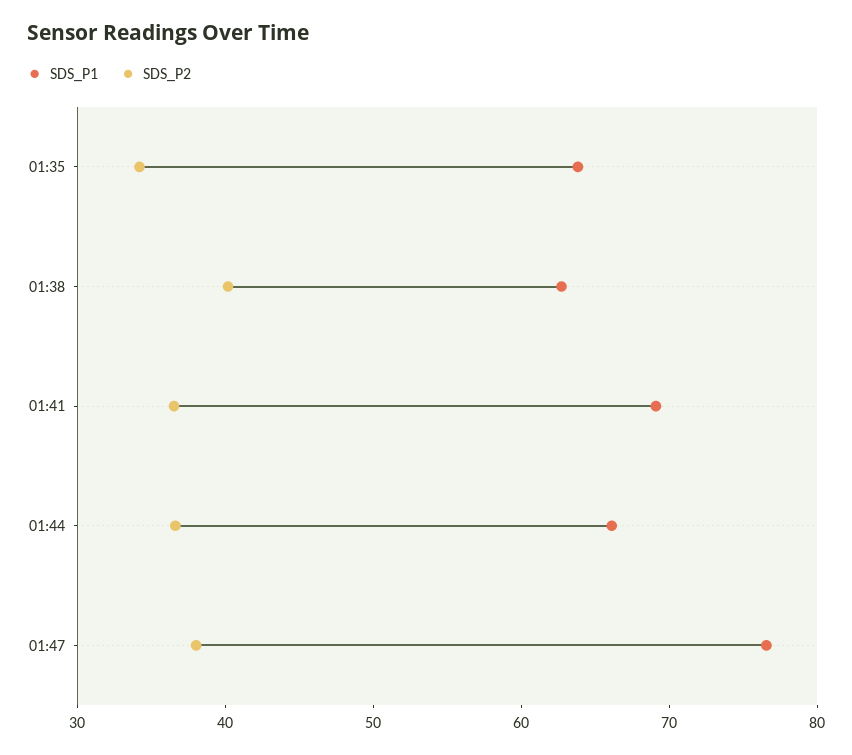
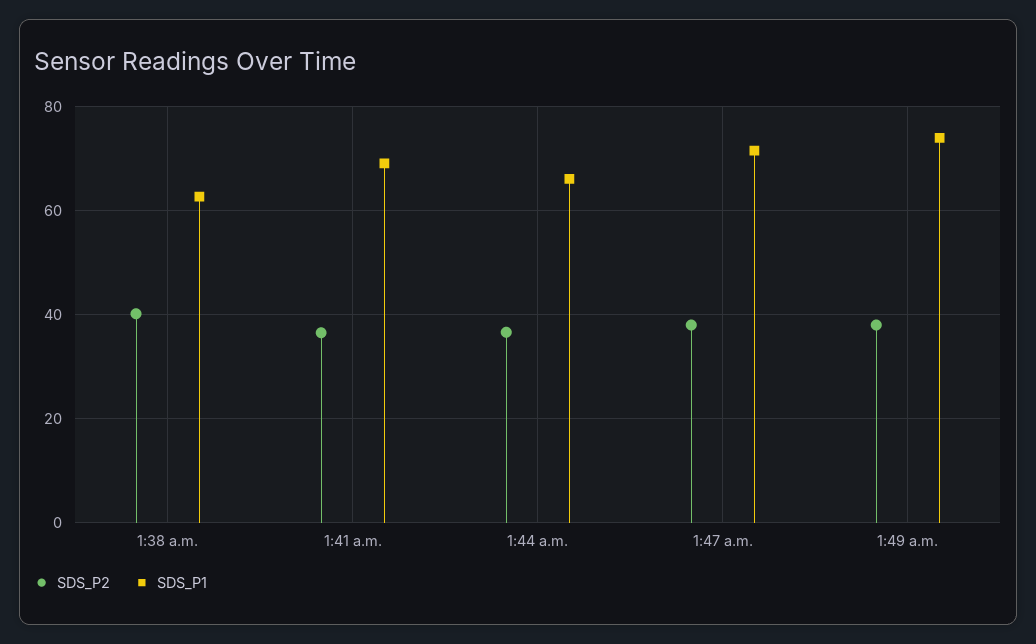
SDS_P1, 01:35: 64 -> none
SDS_P2, 01:35: 34 -> none
SDS_P1, 01:47: 76 -> 72
SDS_P2, 1:49 a.m.: none -> 38
SDS_P1, 1:49 a.m.: none -> 74

